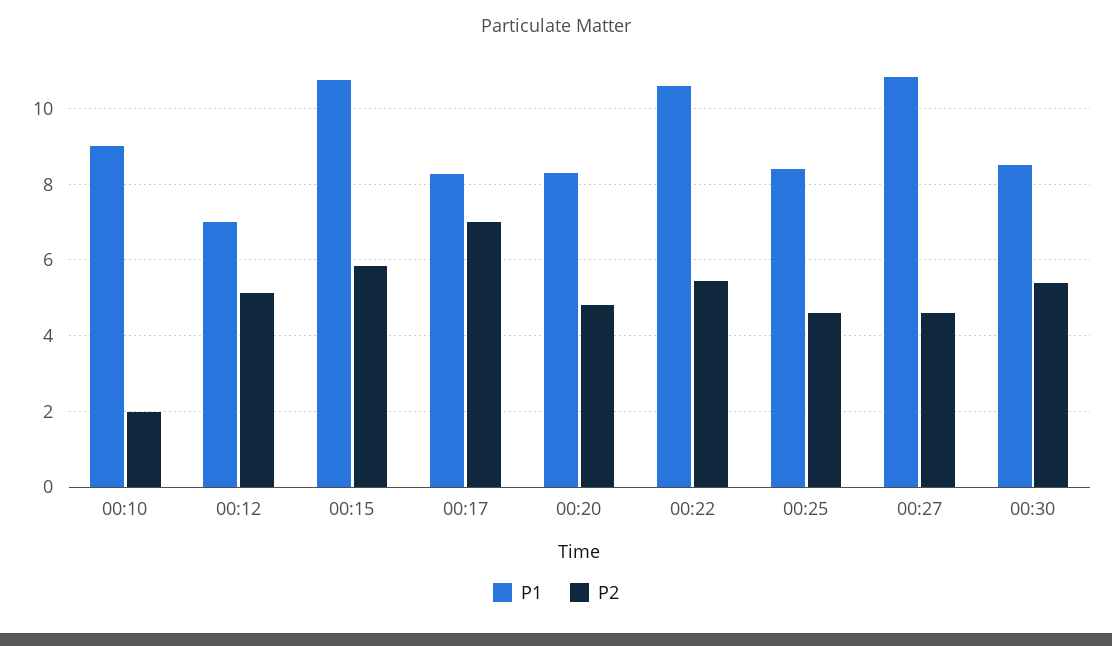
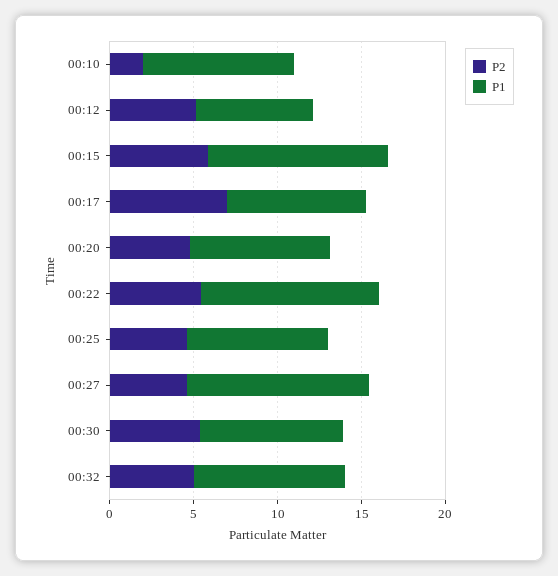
P2, 00:32: none -> 5
P1, 00:32: none -> 9

